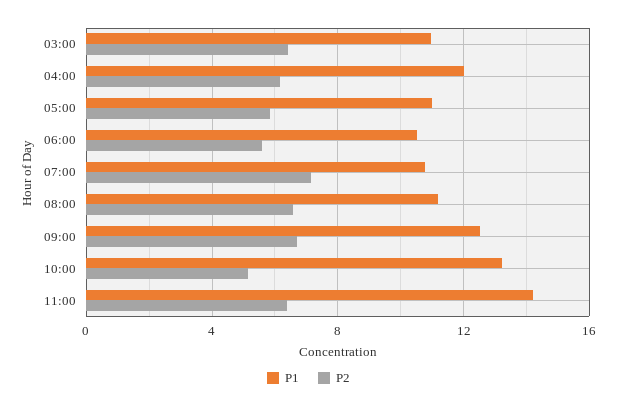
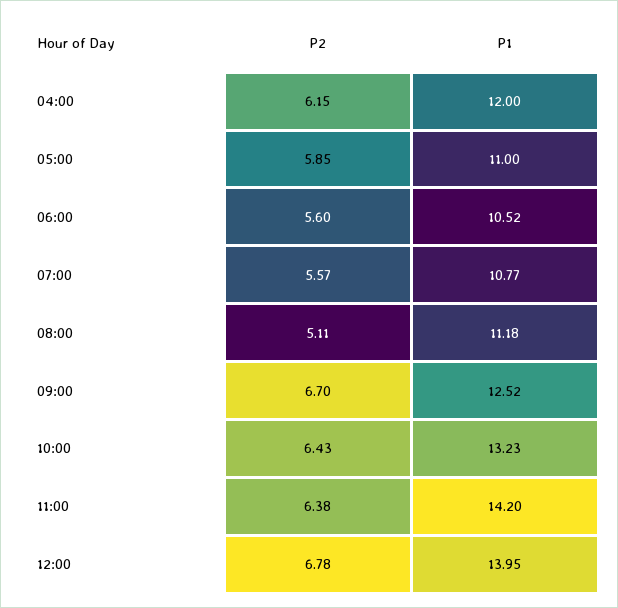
P1, 03:00: 11 -> none
P2, 03:00: 6.5 -> none
P2, 07:00: 7 -> 5.57
P2, 08:00: 6.5 -> 5.11
P2, 10:00: 5 -> 6.43
P2, 12:00: none -> 6.78
P1, 12:00: none -> 13.95

